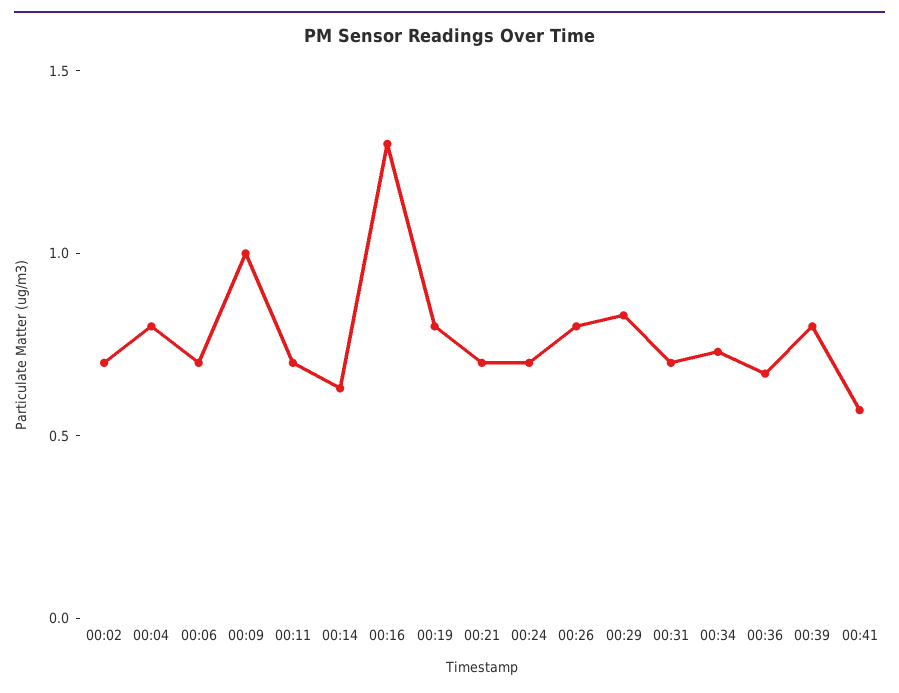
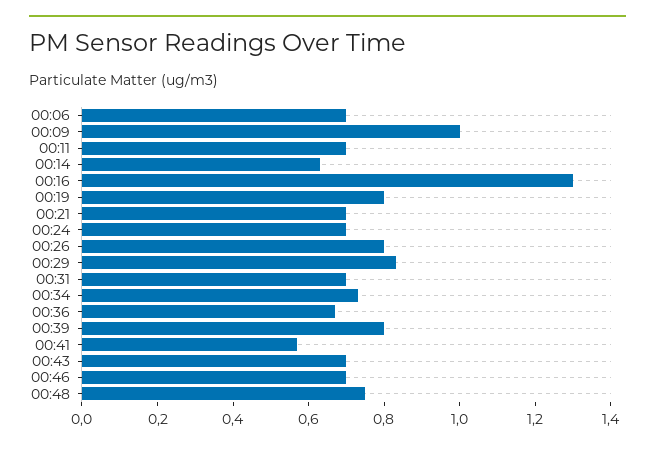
00:02: 0.7 -> none
00:04: 0.8 -> none
00:43: none -> 0.7
00:46: none -> 0.7
00:48: none -> 0.75

